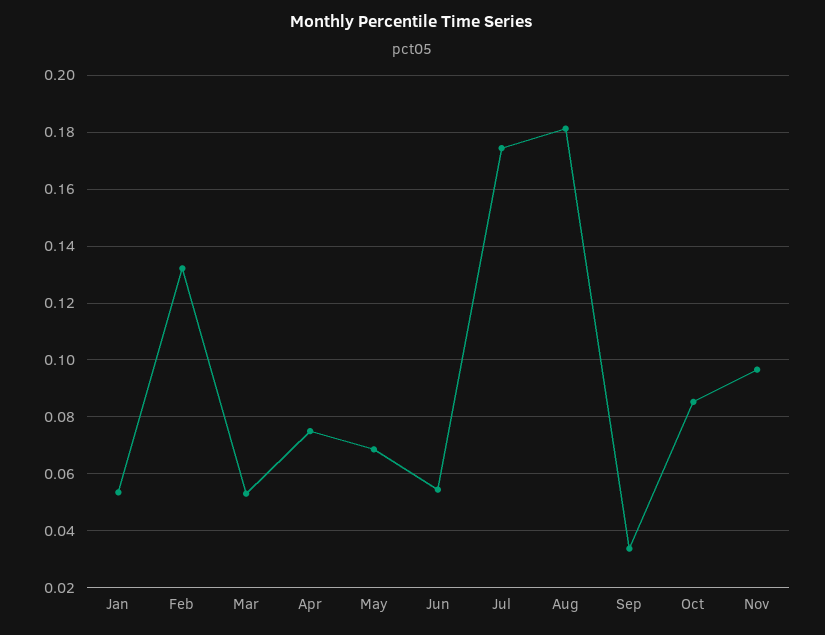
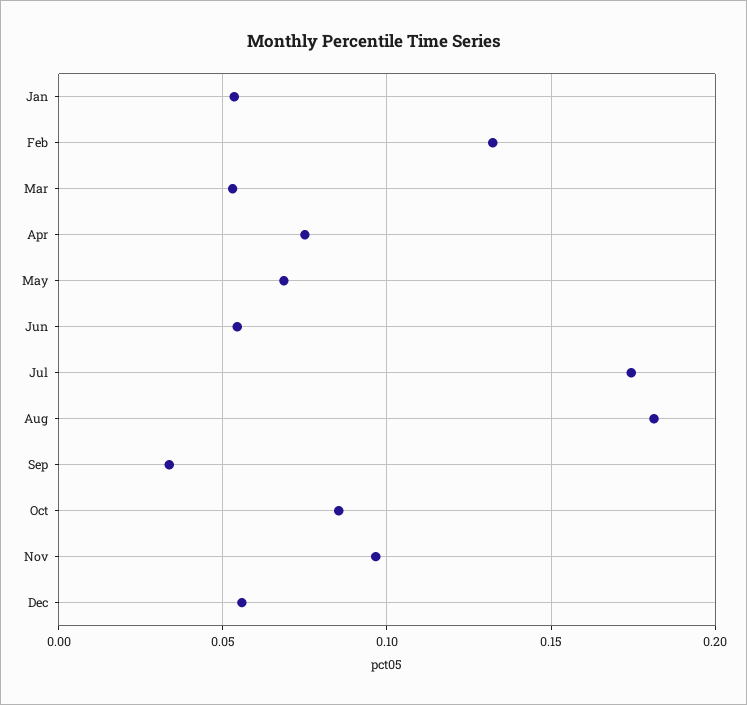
Dec: none -> 0.055

